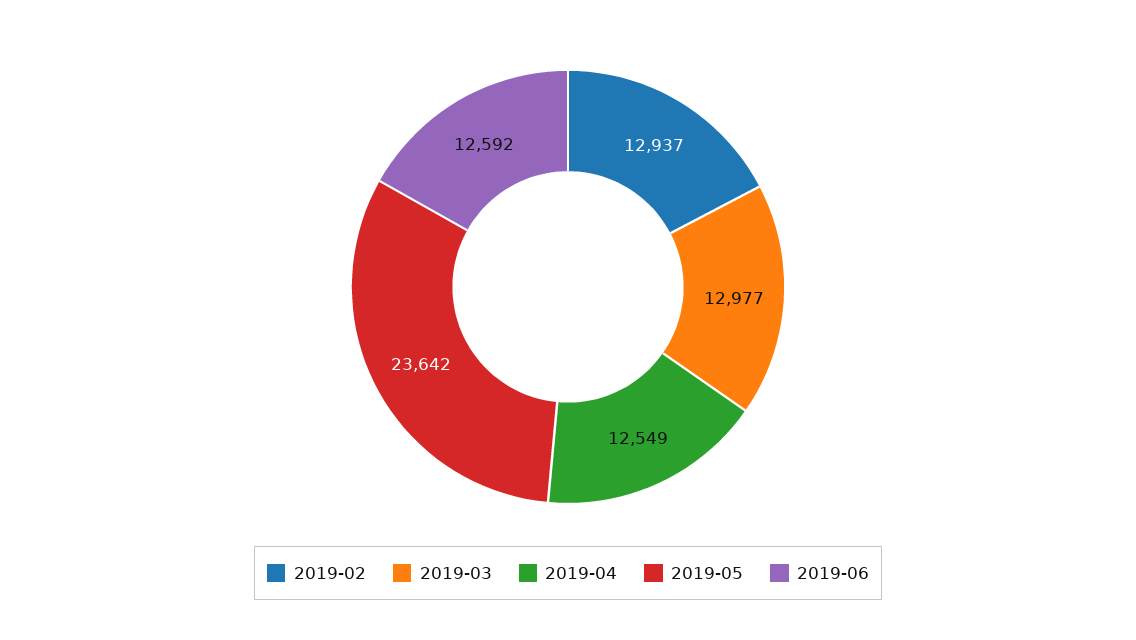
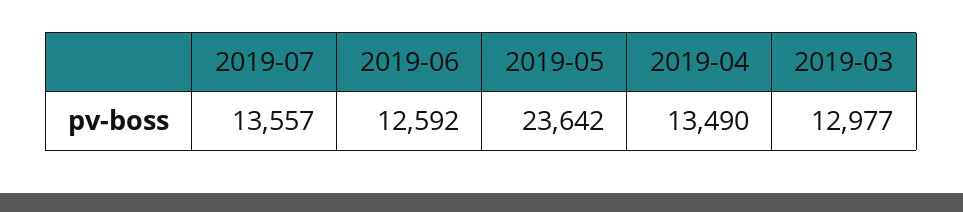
2019-02: 12937 -> none
2019-04: 12549 -> 13490
2019-07: none -> 13557

